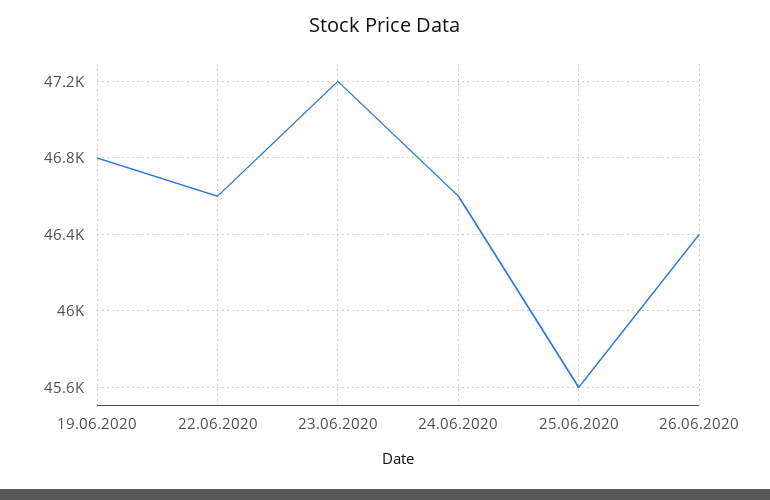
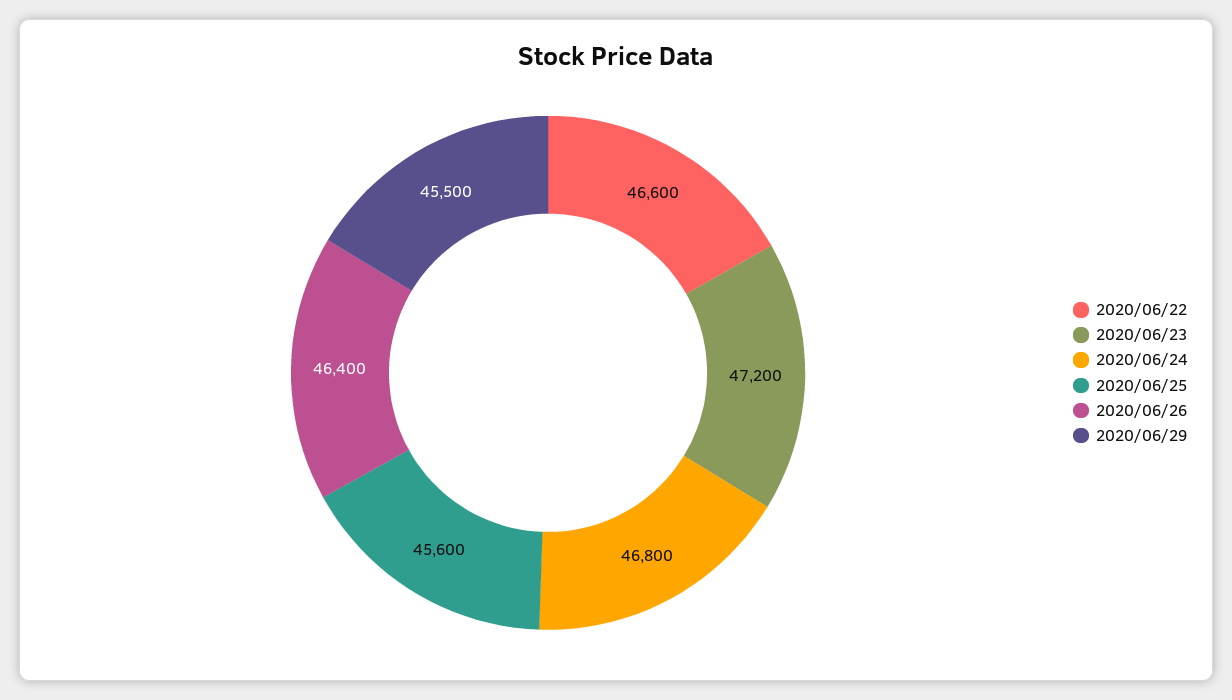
19.06.2020: 46800 -> none
24.06.2020: 46600 -> 46800
2020/06/29: none -> 45500

